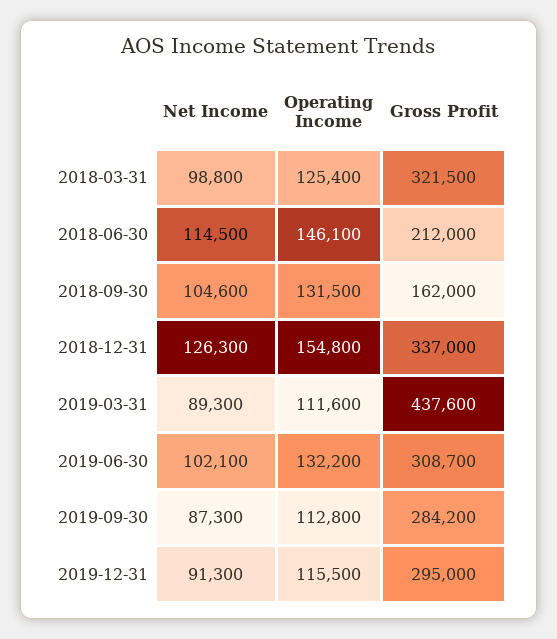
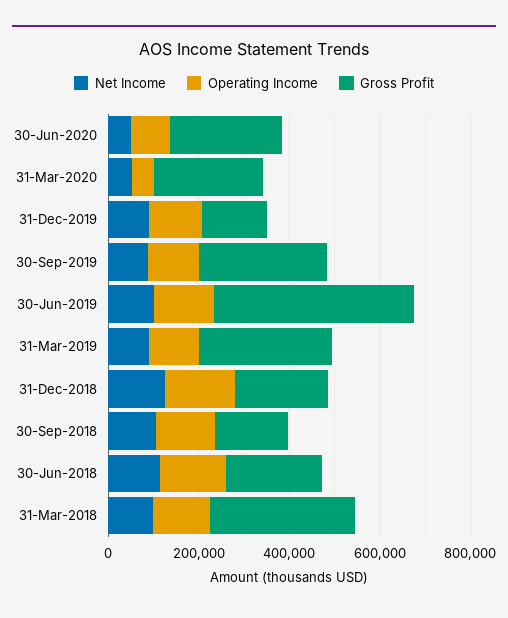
Gross Profit, 2018-12-31: 337000 -> 200000
Gross Profit, 2019-03-31: 437600 -> 300000
Gross Profit, 2019-06-30: 308700 -> 450000
Gross Profit, 2019-12-31: 295000 -> 150000
Net Income, 30-Jun-2020: none -> 50000
Operating Income, 30-Jun-2020: none -> 100000
Gross Profit, 30-Jun-2020: none -> 250000
Net Income, 31-Mar-2020: none -> 50000
Operating Income, 31-Mar-2020: none -> 50000
Gross Profit, 31-Mar-2020: none -> 250000

